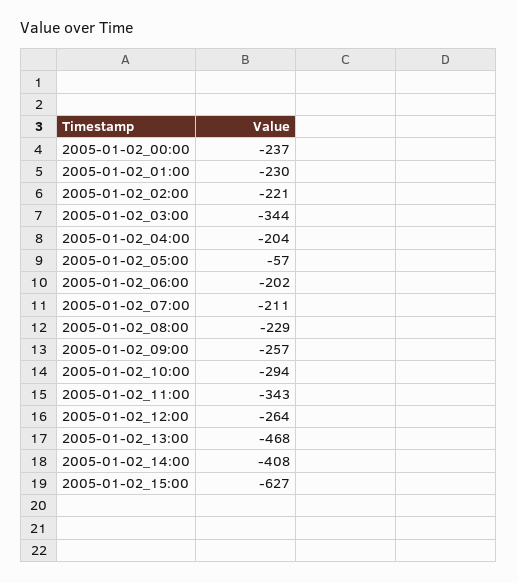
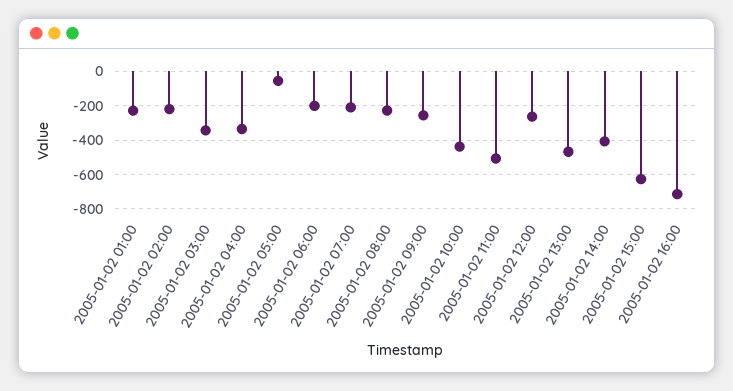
2005-01-02_00:00: -237 -> none
2005-01-02_04:00: -204 -> -350
2005-01-02_10:00: -294 -> -450
2005-01-02_11:00: -343 -> -500
2005-01-02 16:00: none -> -700

